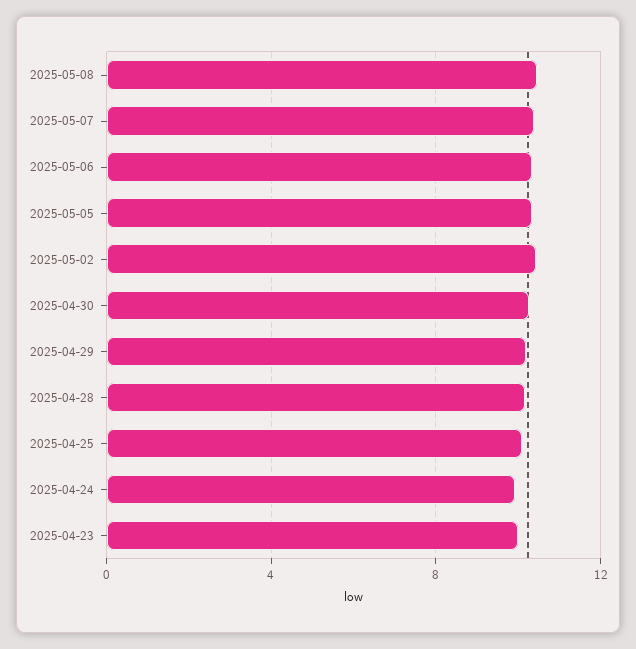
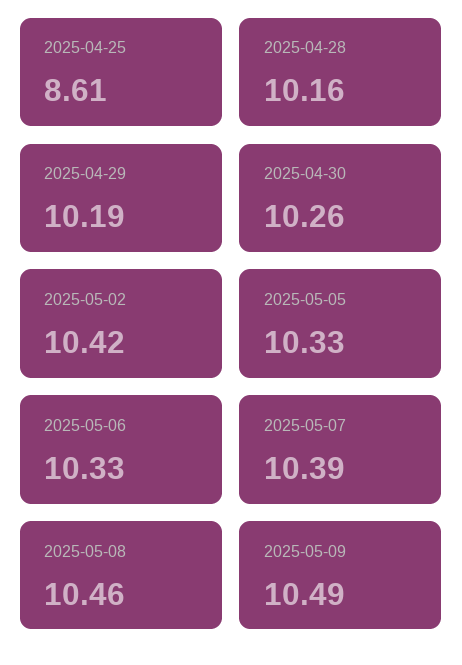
2025-04-25: 10 -> 8.61
2025-04-24: 10 -> none
2025-04-23: 10 -> none
2025-05-09: none -> 10.49

